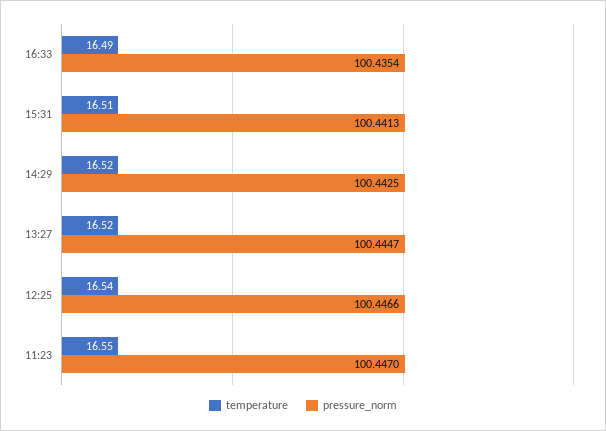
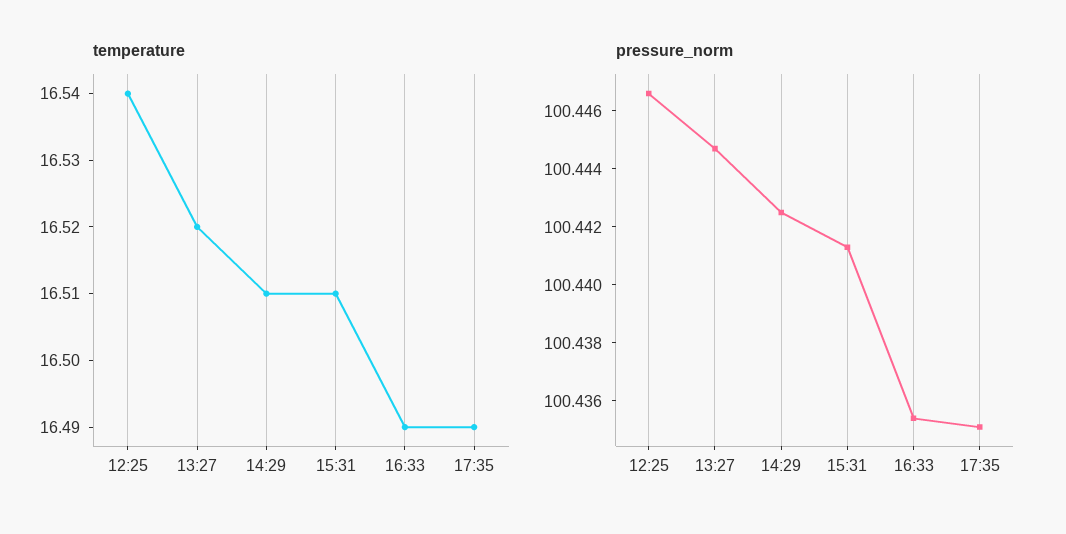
temperature, 14:29: 16.52 -> 16.51
temperature, 11:23: 16.55 -> none
pressure_norm, 11:23: 100.447 -> none
temperature, 17:35: none -> 16.49
pressure_norm, 17:35: none -> 100.435

